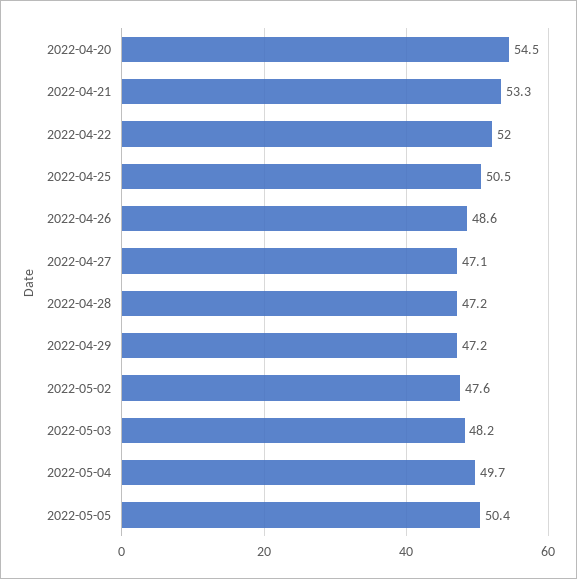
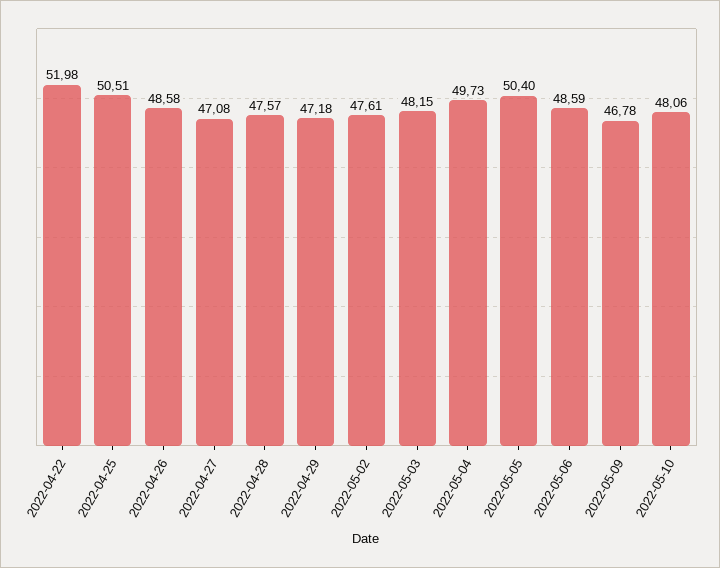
2022-04-20: 54.5 -> none
2022-04-21: 53.3 -> none
2022-04-28: 47.2 -> 47.57
2022-05-06: none -> 48.59
2022-05-09: none -> 46.78
2022-05-10: none -> 48.06

